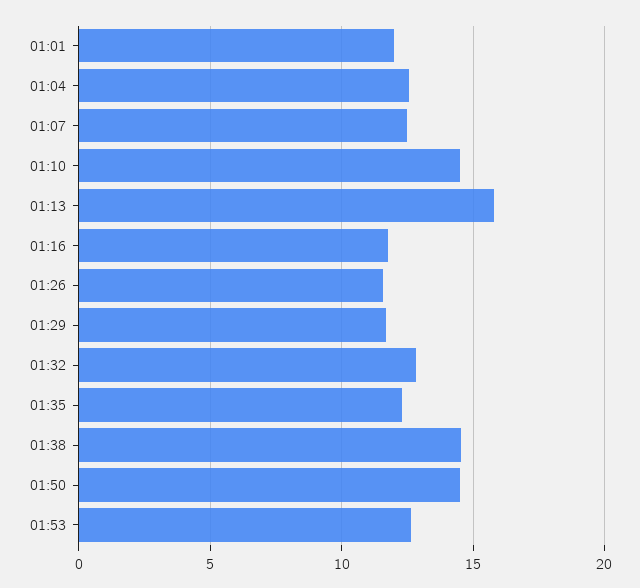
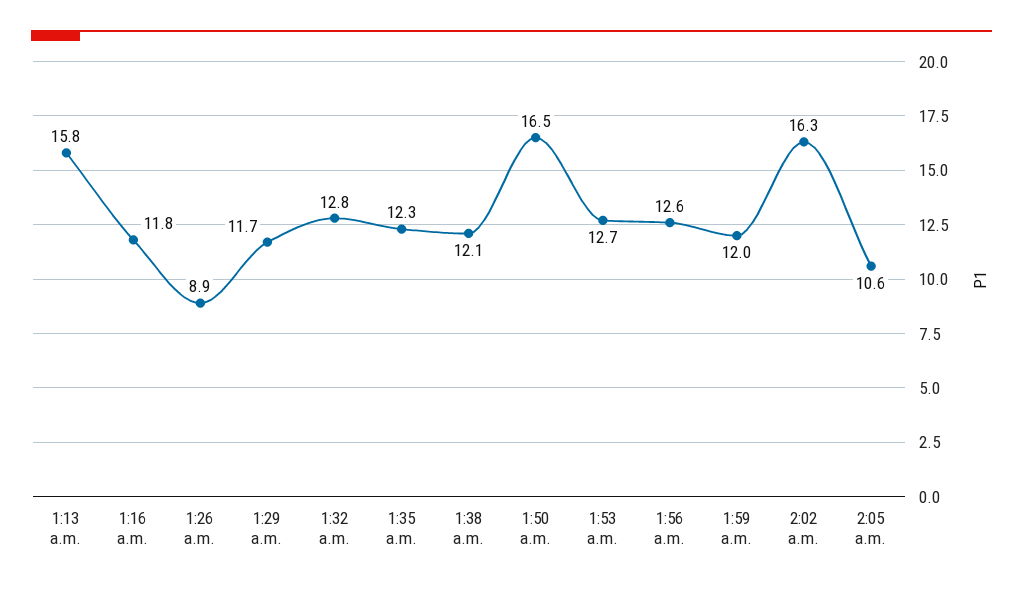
01:01: 12 -> none
01:04: 12.5 -> none
01:07: 12.5 -> none
01:10: 14.5 -> none
01:26: 11.5 -> 8.9
01:38: 14.5 -> 12.1
01:50: 14.5 -> 16.5
1:56 a.m.: none -> 12.6
1:59 a.m.: none -> 12
2:02 a.m.: none -> 16.3
2:05 a.m.: none -> 10.6

